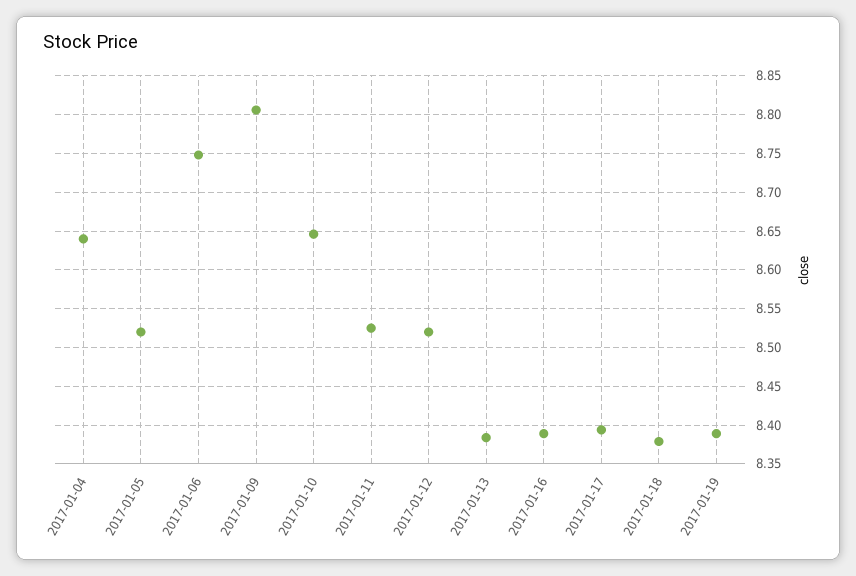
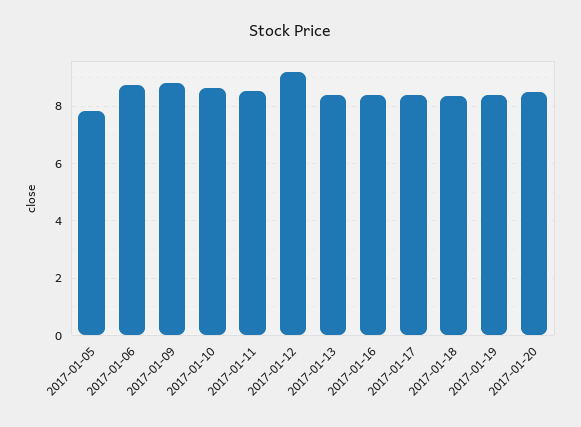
2017-01-04: 8.64 -> none
2017-01-05: 8.52 -> 7.75
2017-01-12: 8.52 -> 9.25
2017-01-20: none -> 8.5

